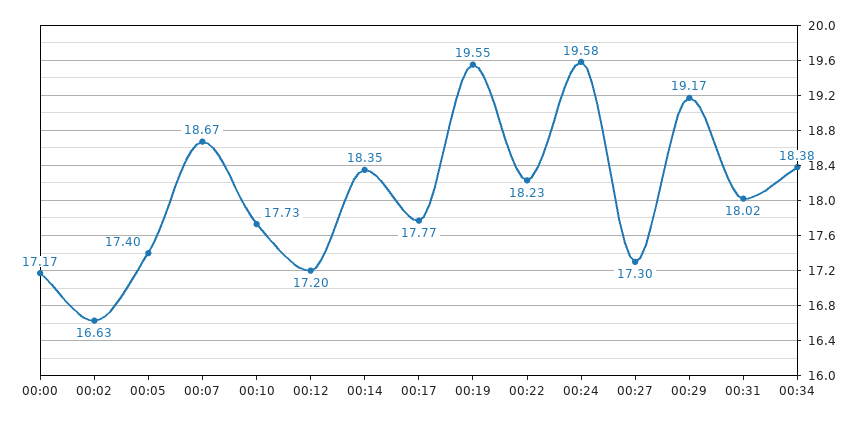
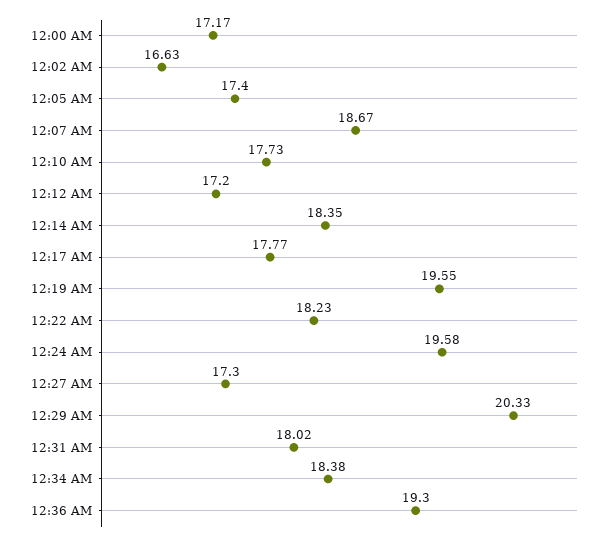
00:29: 19.17 -> 20.33
12:36 AM: none -> 19.3

